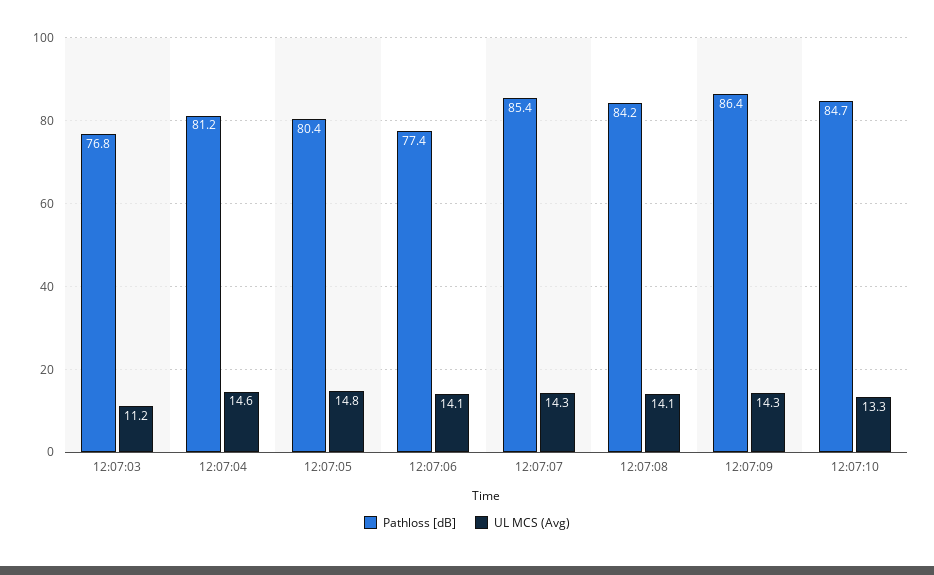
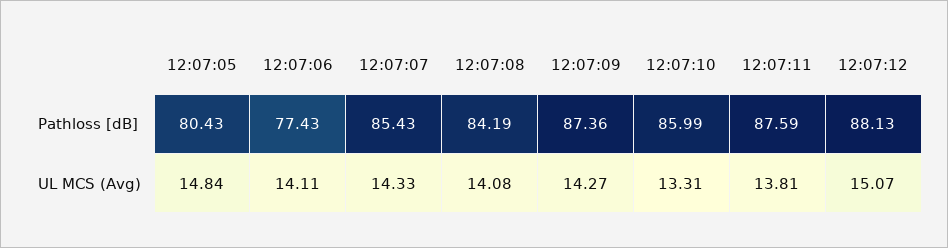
Pathloss [dB], 12:07:03: 76.8 -> none
UL MCS (Avg), 12:07:03: 11.2 -> none
Pathloss [dB], 12:07:04: 81.2 -> none
UL MCS (Avg), 12:07:04: 14.6 -> none
Pathloss [dB], 12:07:09: 86.4 -> 87.36
Pathloss [dB], 12:07:10: 84.7 -> 85.99
Pathloss [dB], 12:07:11: none -> 87.59
Pathloss [dB], 12:07:12: none -> 88.13
UL MCS (Avg), 12:07:11: none -> 13.81
UL MCS (Avg), 12:07:12: none -> 15.07

